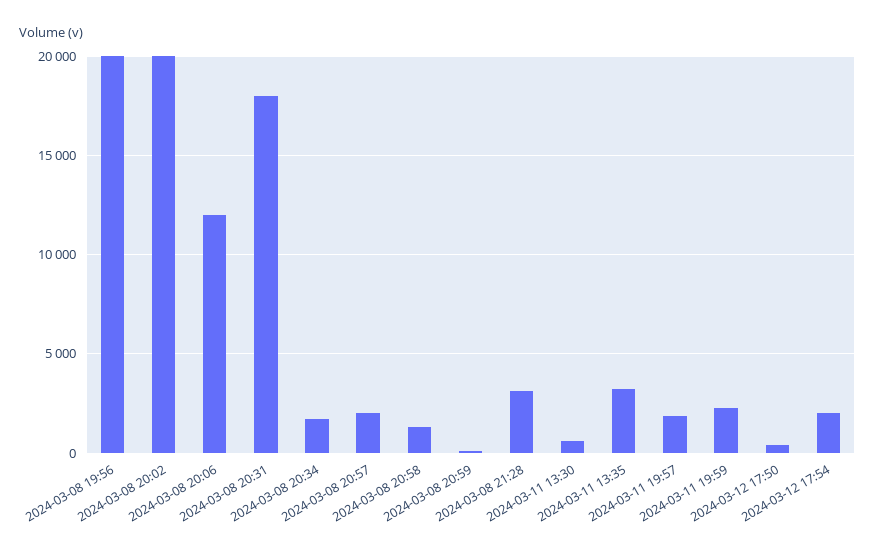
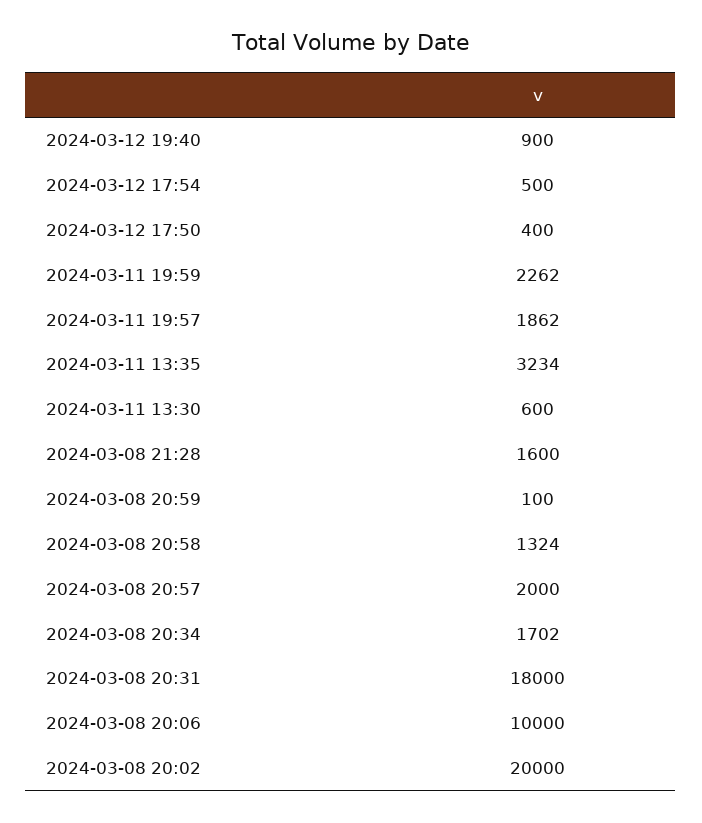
2024-03-08 19:56: 20000 -> none
2024-03-08 20:06: 12000 -> 10000
2024-03-08 21:28: 3000 -> 1600
2024-03-12 17:54: 2000 -> 500
2024-03-12 19:40: none -> 900

